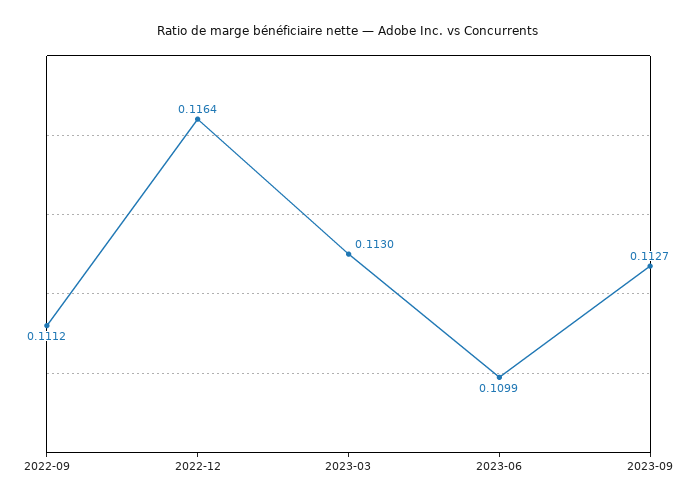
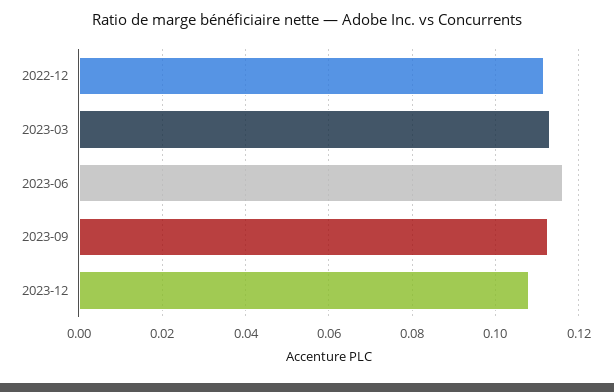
2022-09: 0.1112 -> none
2022-12: 0.1164 -> 0.112
2023-06: 0.1099 -> 0.116
2023-12: none -> 0.108

